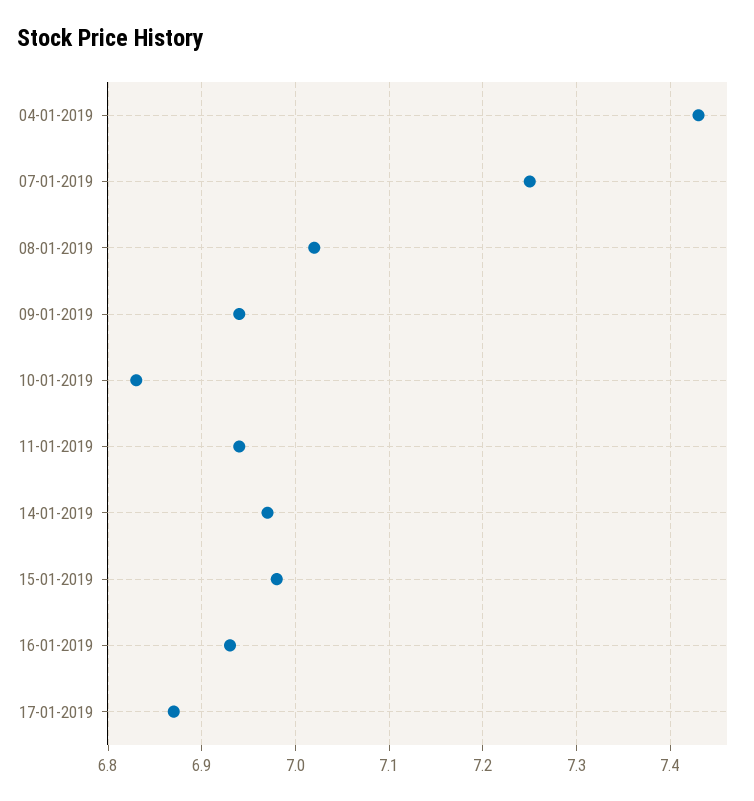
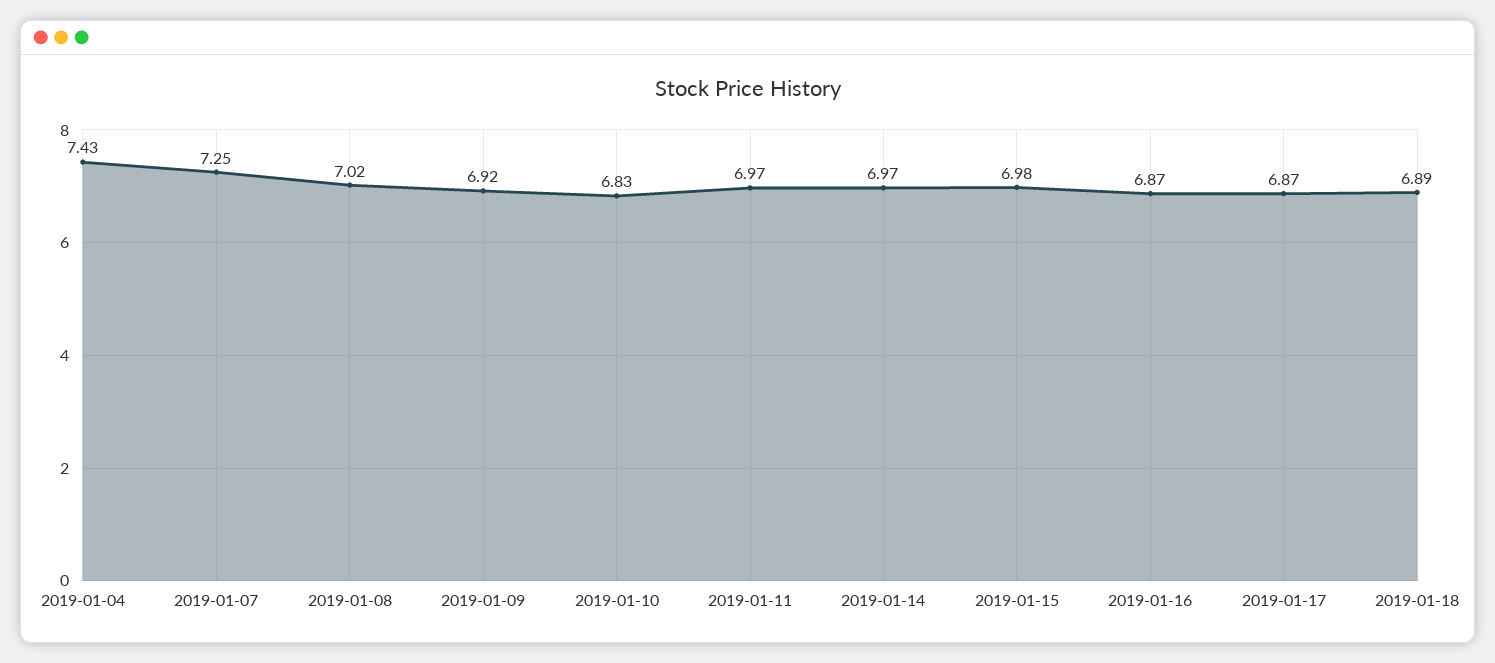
09-01-2019: 6.94 -> 6.92
11-01-2019: 6.94 -> 6.97
16-01-2019: 6.93 -> 6.87
2019-01-18: none -> 6.89

